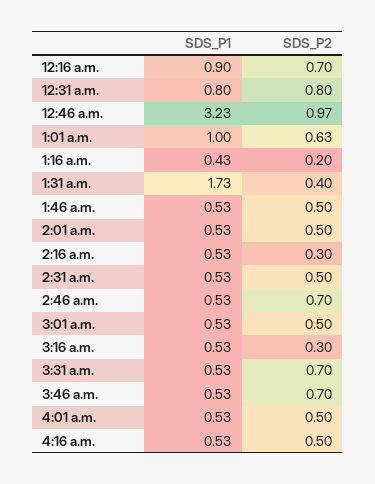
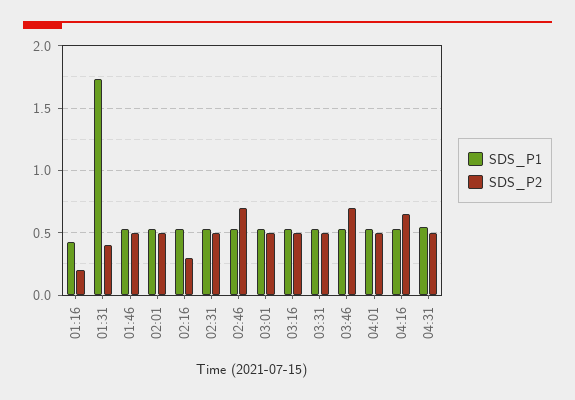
SDS_P1, 12:16 a.m.: 0.9 -> none
SDS_P2, 12:16 a.m.: 0.7 -> none
SDS_P1, 12:31 a.m.: 0.8 -> none
SDS_P2, 12:31 a.m.: 0.8 -> none
SDS_P1, 12:46 a.m.: 3.23 -> none
SDS_P2, 12:46 a.m.: 0.97 -> none
SDS_P1, 1:01 a.m.: 1 -> none
SDS_P2, 1:01 a.m.: 0.63 -> none
SDS_P2, 3:16 a.m.: 0.3 -> 0.5
SDS_P2, 3:31 a.m.: 0.7 -> 0.5
SDS_P2, 4:16 a.m.: 0.5 -> 0.65
SDS_P1, 04:31: none -> 0.55
SDS_P2, 04:31: none -> 0.5

